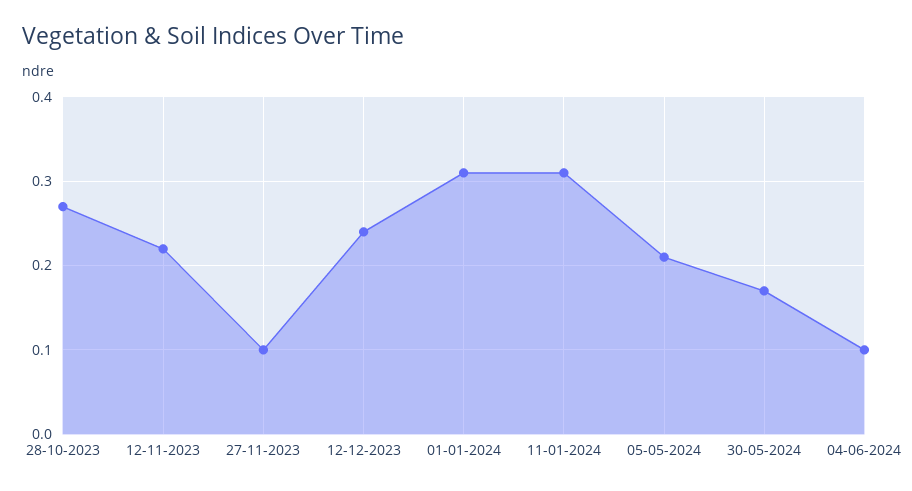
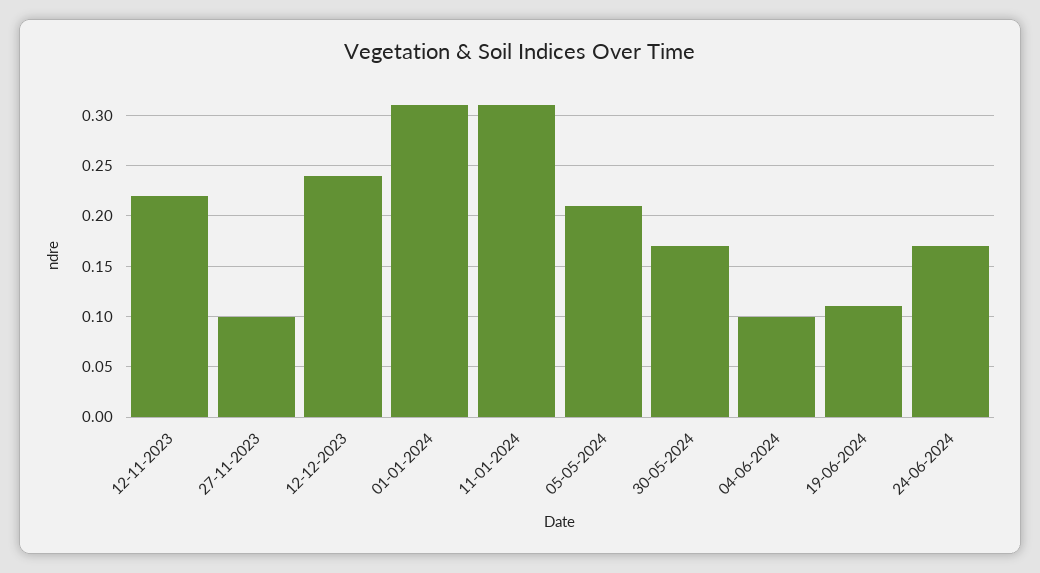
28-10-2023: 0.27 -> none
19-06-2024: none -> 0.11
24-06-2024: none -> 0.17

